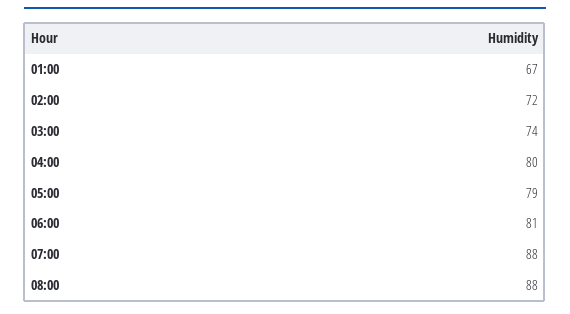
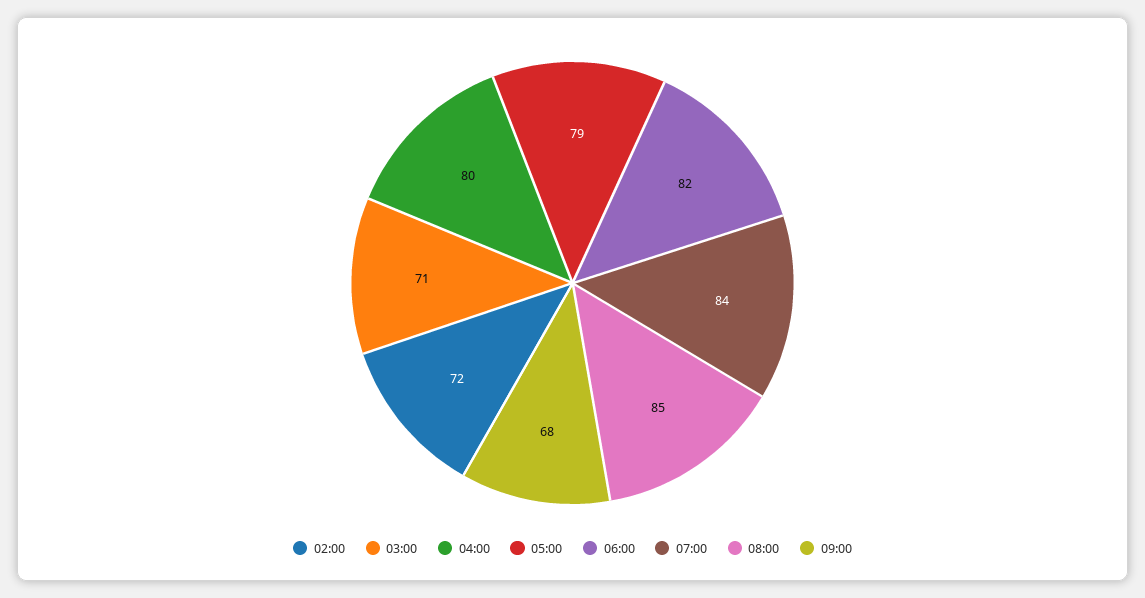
01:00: 67 -> none
03:00: 74 -> 71
06:00: 81 -> 82
07:00: 88 -> 84
08:00: 88 -> 85
09:00: none -> 68

